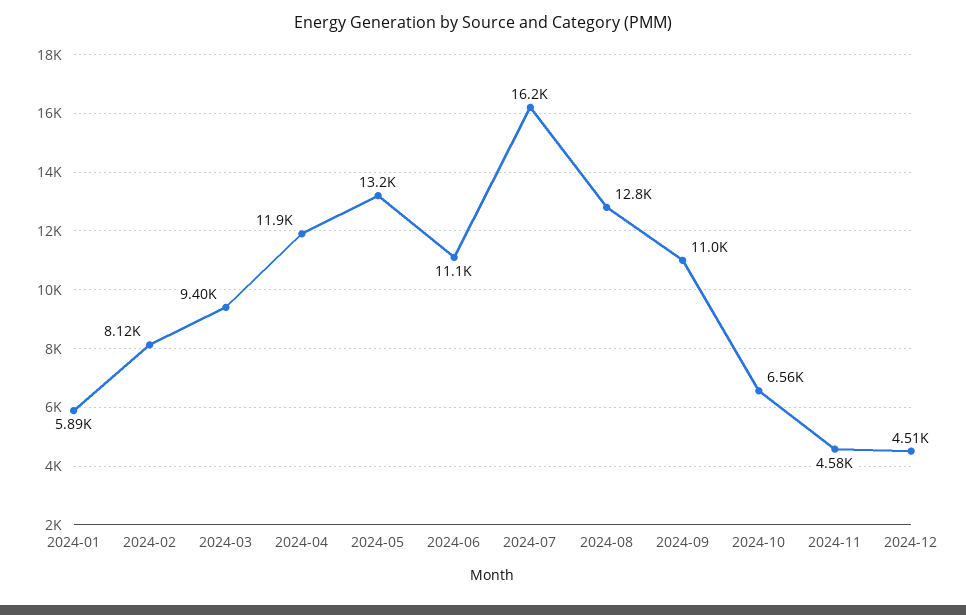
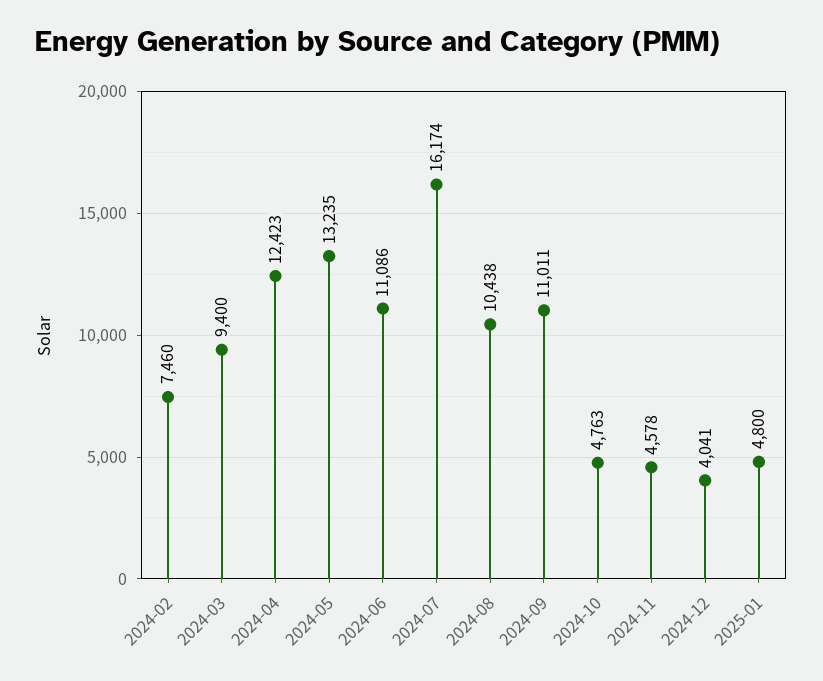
2024-01: 5890 -> none
2024-02: 8120 -> 7460
2024-04: 11900 -> 12423
2024-08: 12800 -> 10438
2024-10: 6560 -> 4763
2024-12: 4510 -> 4041
2025-01: none -> 4800

